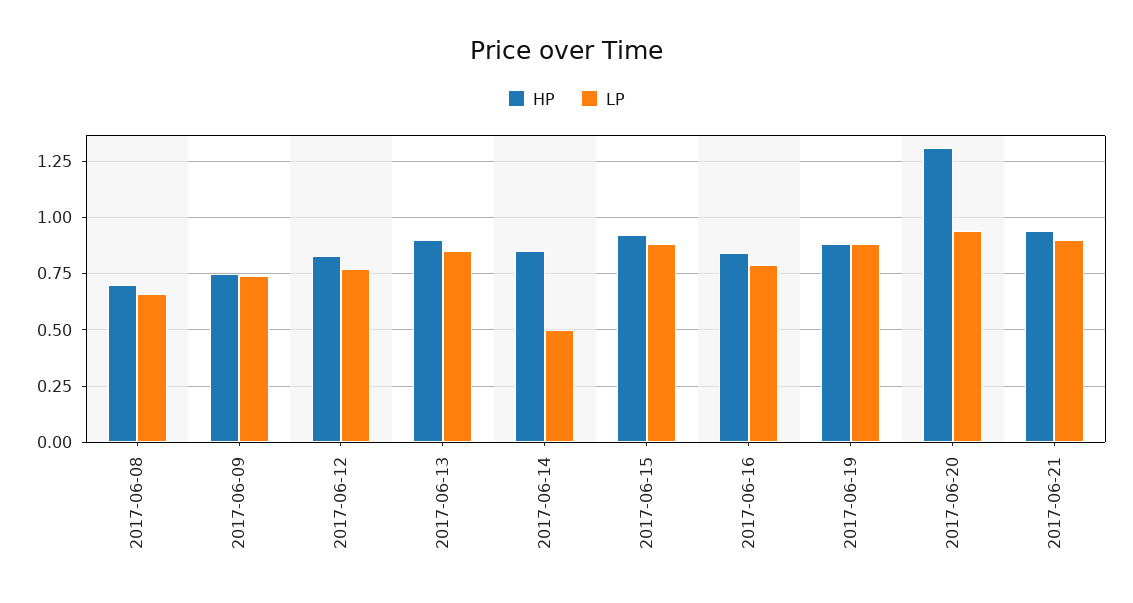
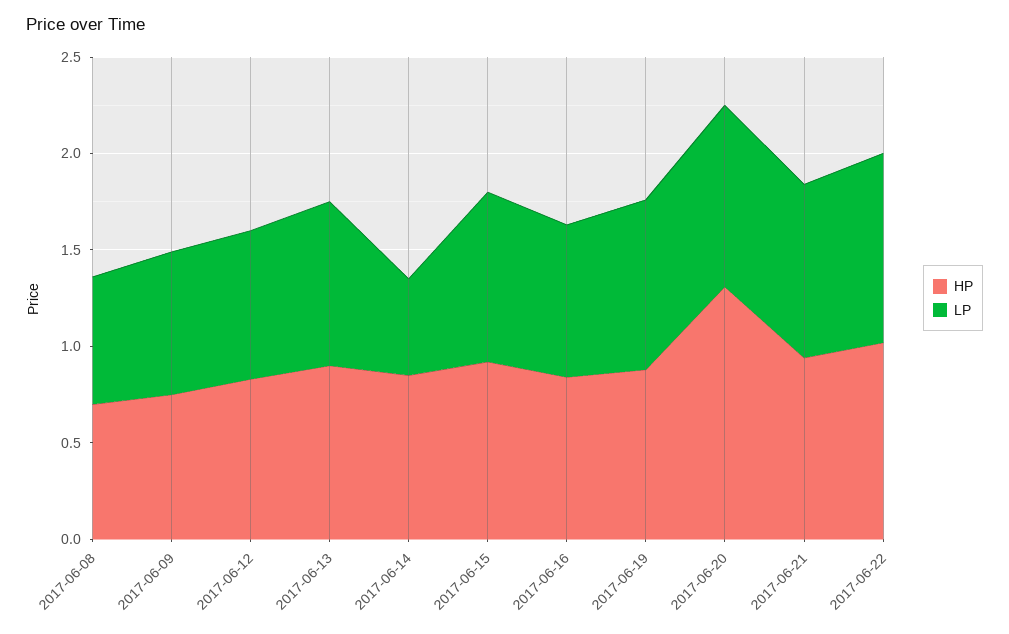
HP, 2017-06-22: none -> 1
LP, 2017-06-22: none -> 1

